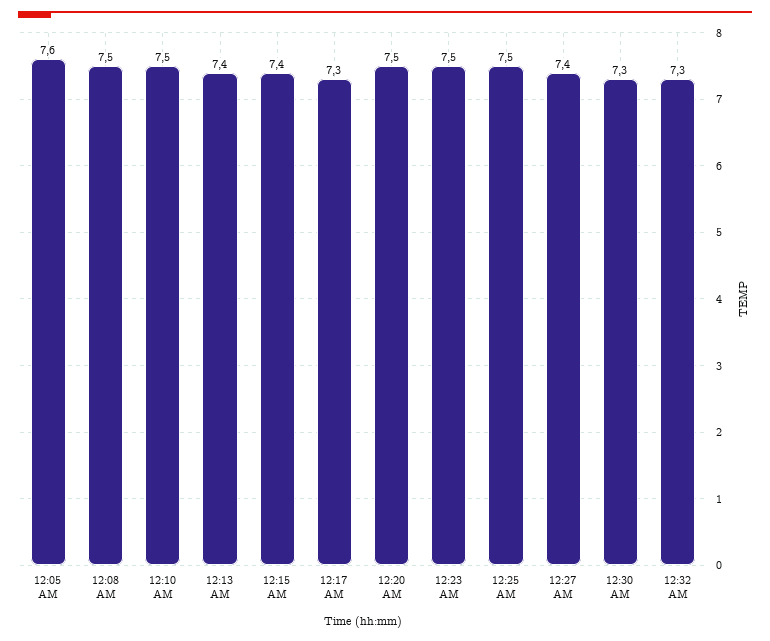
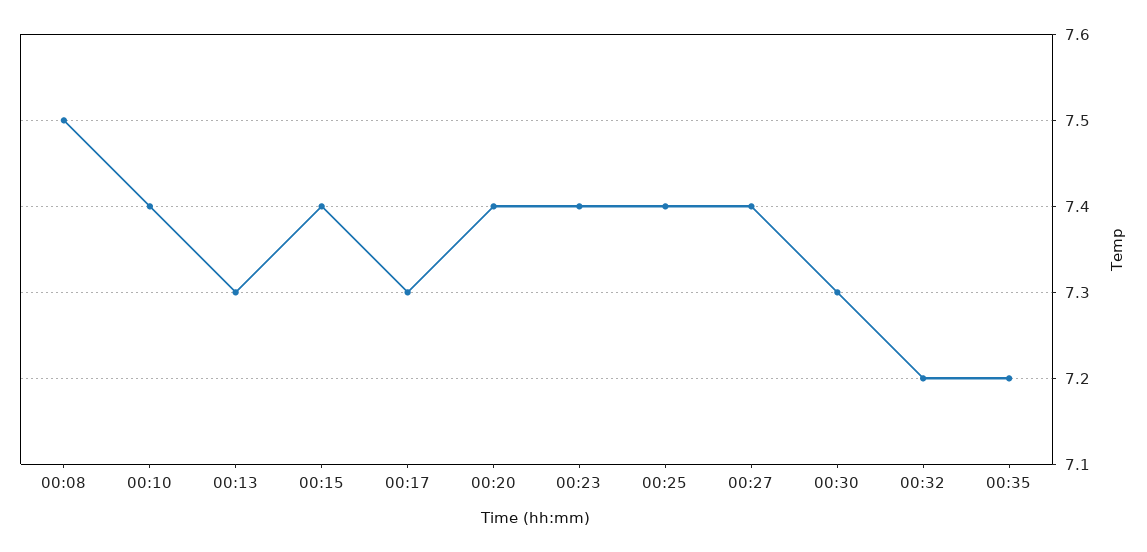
12:05 AM: 7.6 -> none
12:10 AM: 7.5 -> 7.4
12:13 AM: 7.4 -> 7.3
12:20 AM: 7.5 -> 7.4
12:23 AM: 7.5 -> 7.4
12:25 AM: 7.5 -> 7.4
12:32 AM: 7.3 -> 7.2
00:35: none -> 7.2

